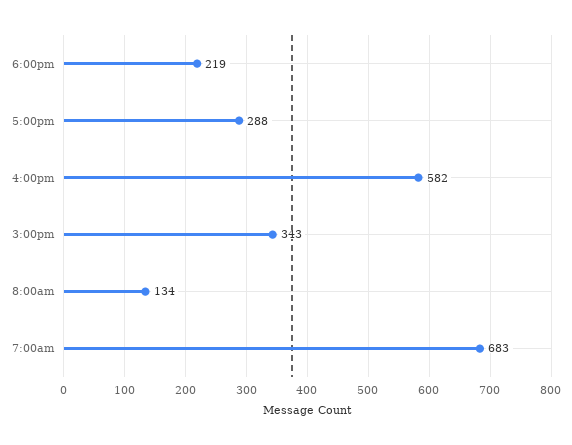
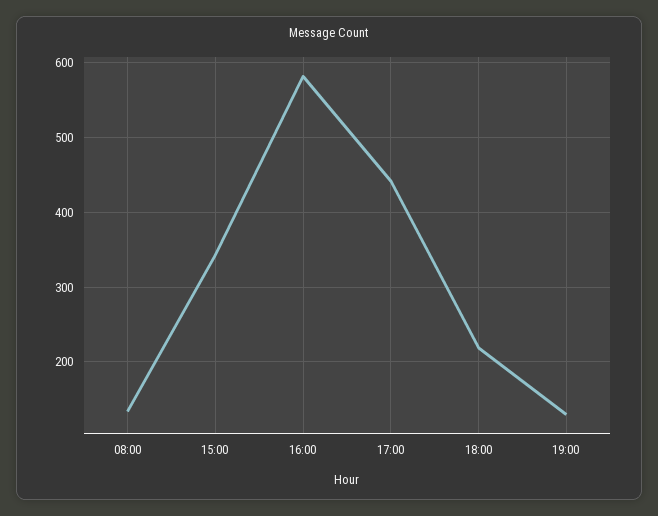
5:00pm: 288 -> 440
7:00am: 683 -> none
19:00: none -> 130

